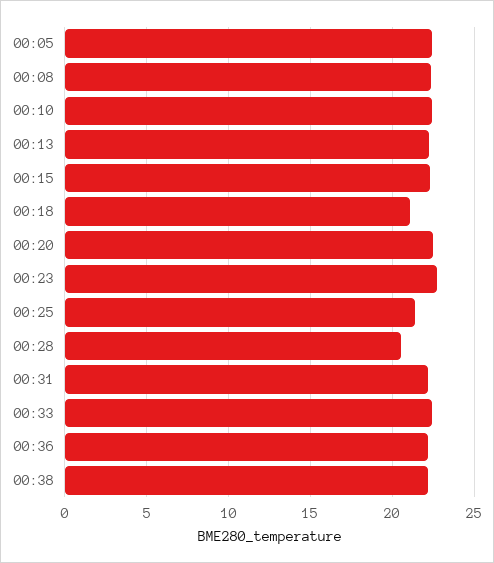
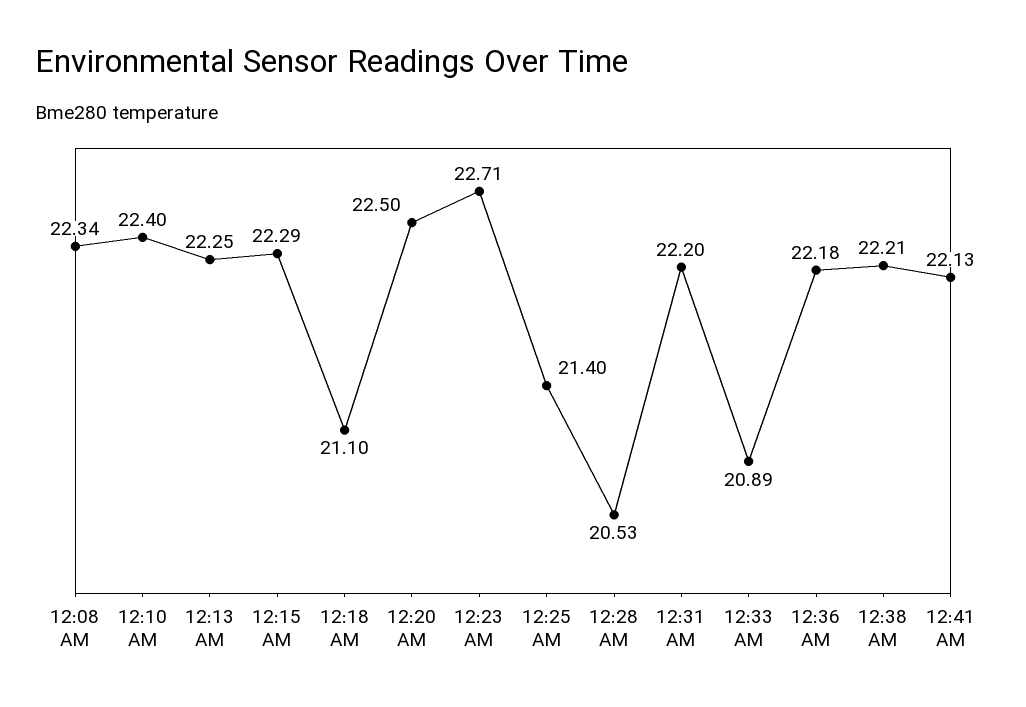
00:05: 22.5 -> none
00:33: 22.5 -> 20.89
12:41 AM: none -> 22.13

